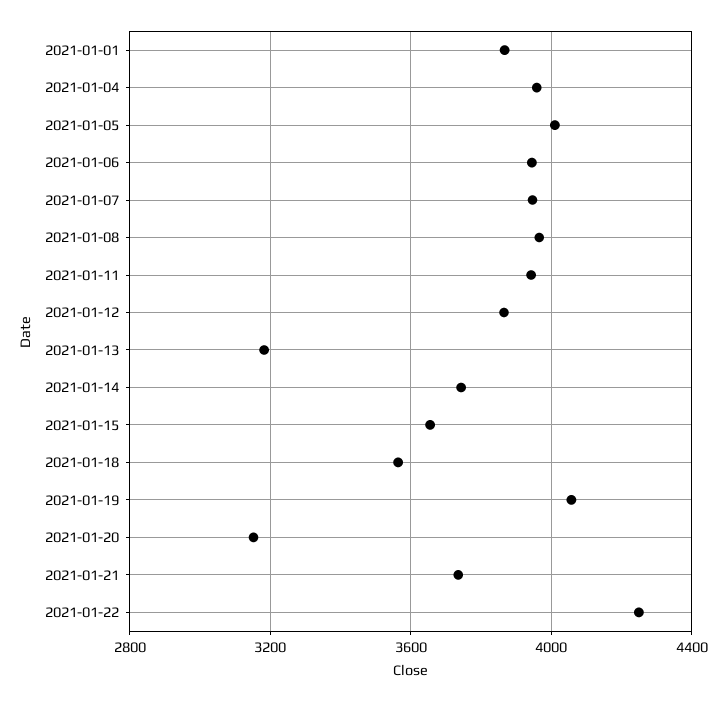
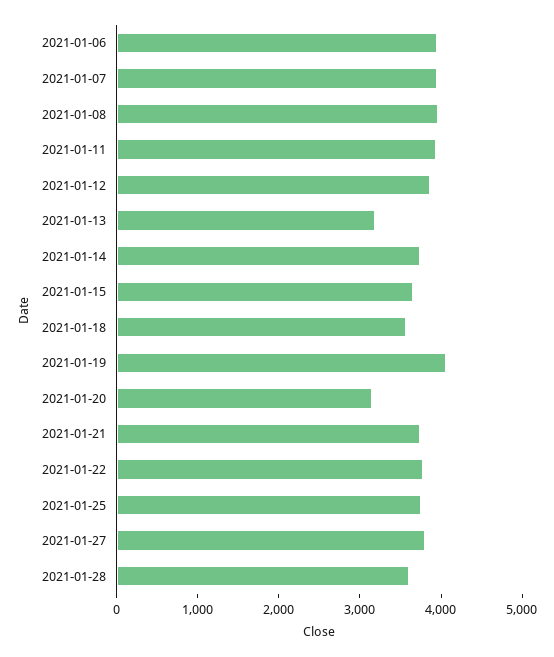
2021-01-01: 3850 -> none
2021-01-04: 3950 -> none
2021-01-05: 4000 -> none
2021-01-22: 4250 -> 3800
2021-01-25: none -> 3800
2021-01-27: none -> 3800
2021-01-28: none -> 3600

